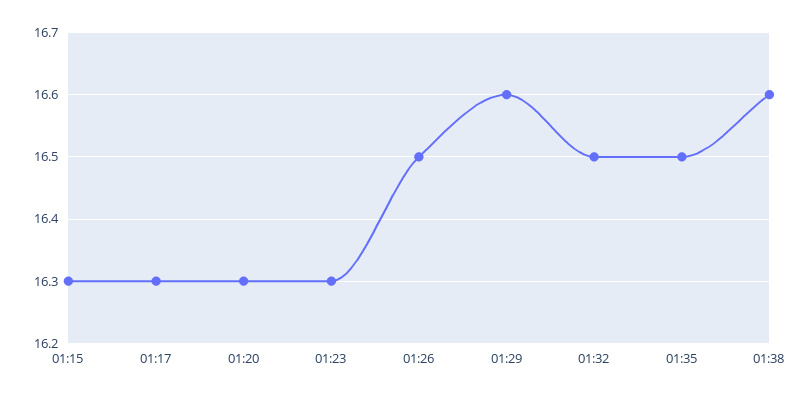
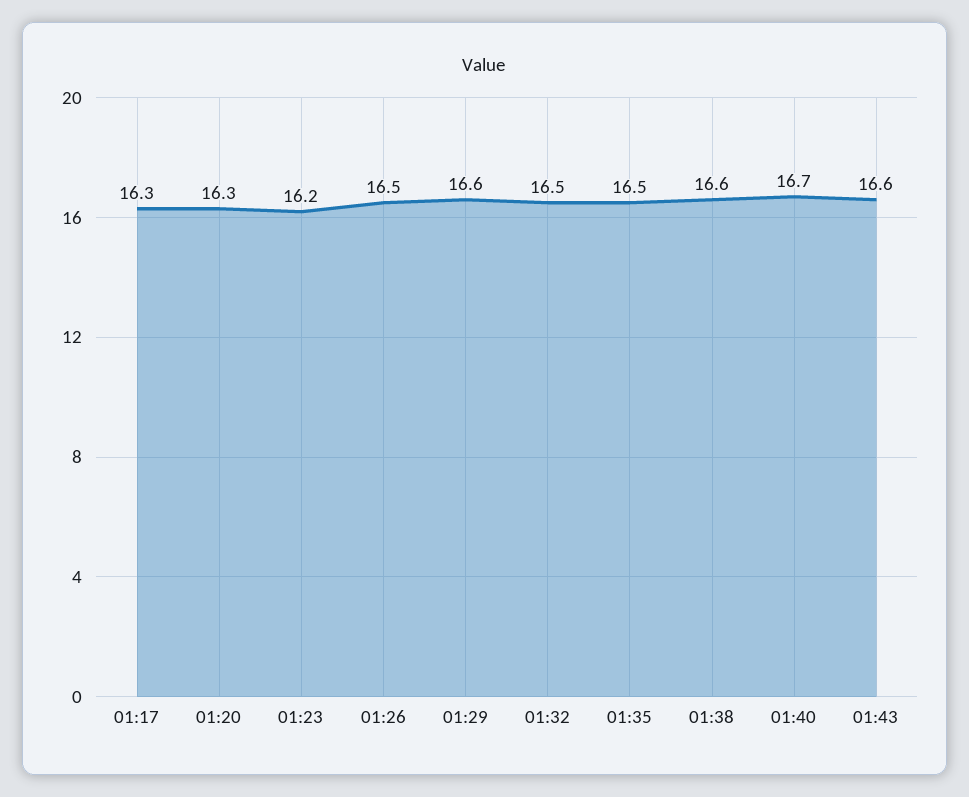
01:15: 16.3 -> none
01:23: 16.3 -> 16.2
01:40: none -> 16.7
01:43: none -> 16.6

